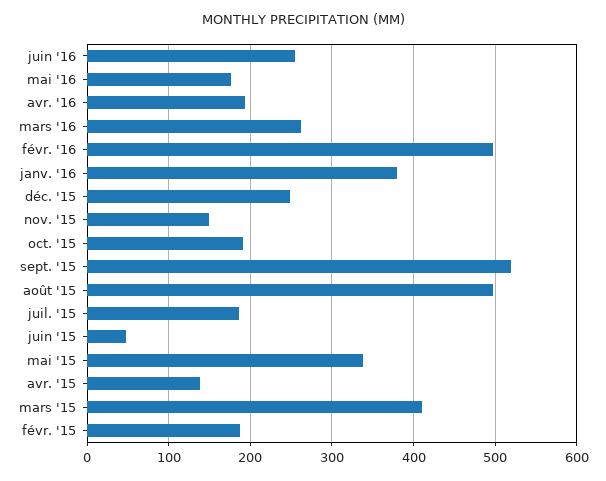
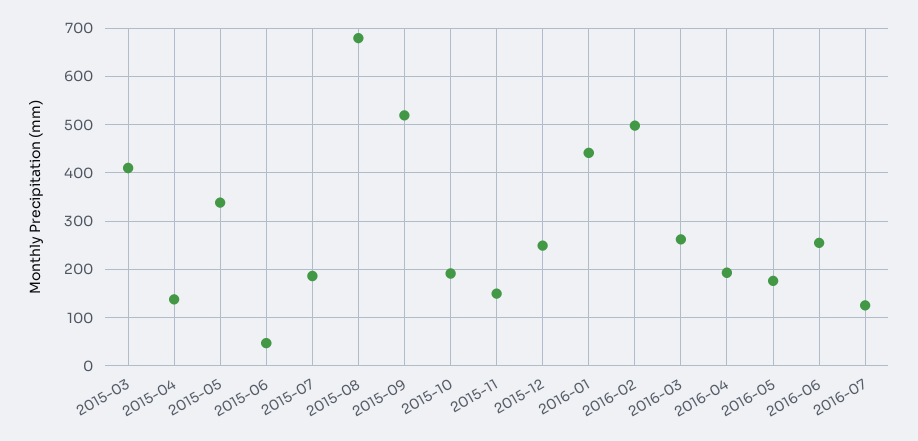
janv. '16: 380 -> 440
août '15: 500 -> 680
févr. '15: 190 -> none
2016-07: none -> 120

